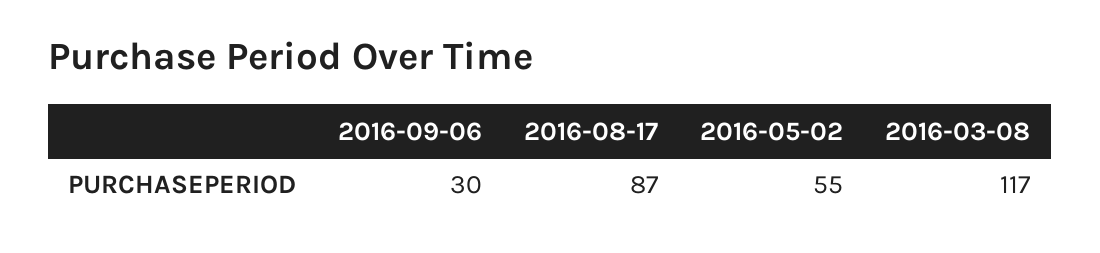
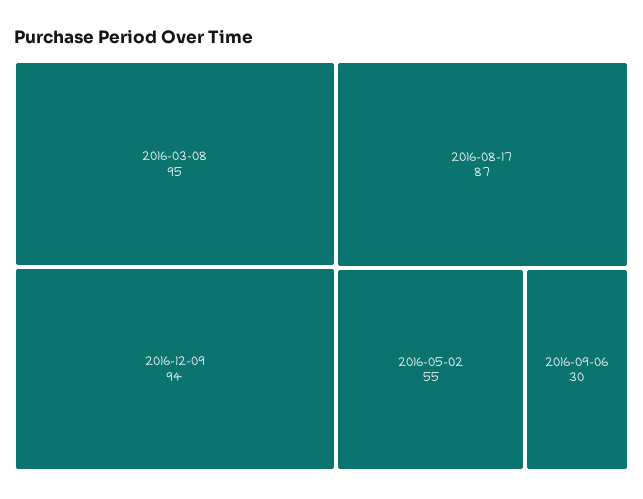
2016-03-08: 117 -> 95
2016-12-09: none -> 94

